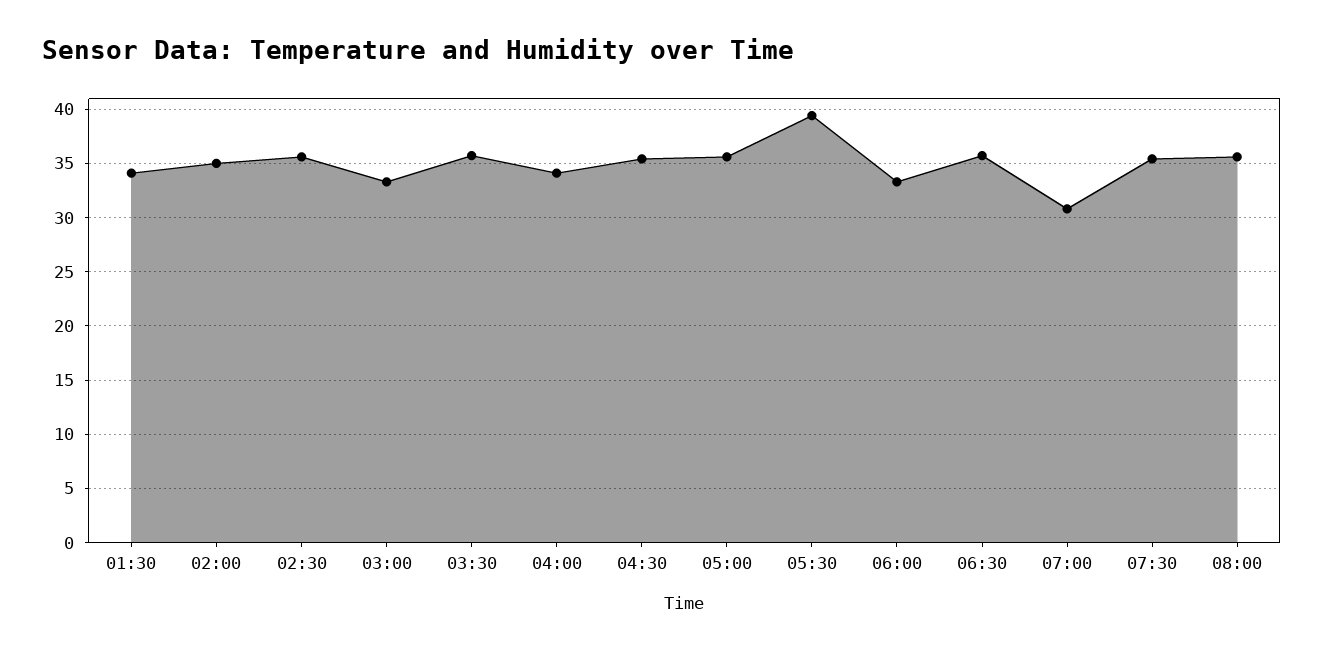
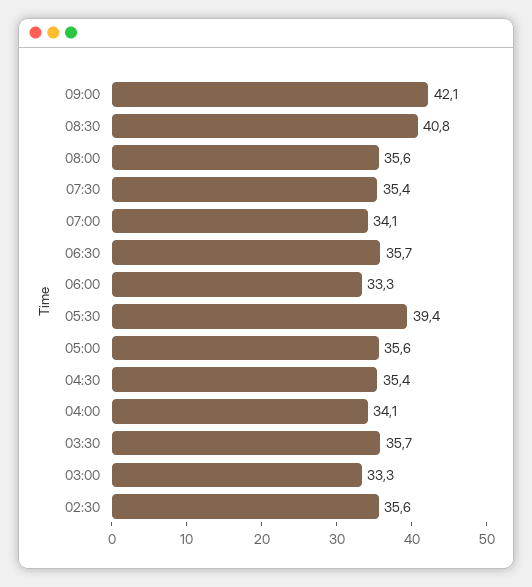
01:30: 34 -> none
02:00: 35 -> none
07:00: 31 -> 34.1
09:00: none -> 42.1
08:30: none -> 40.8

